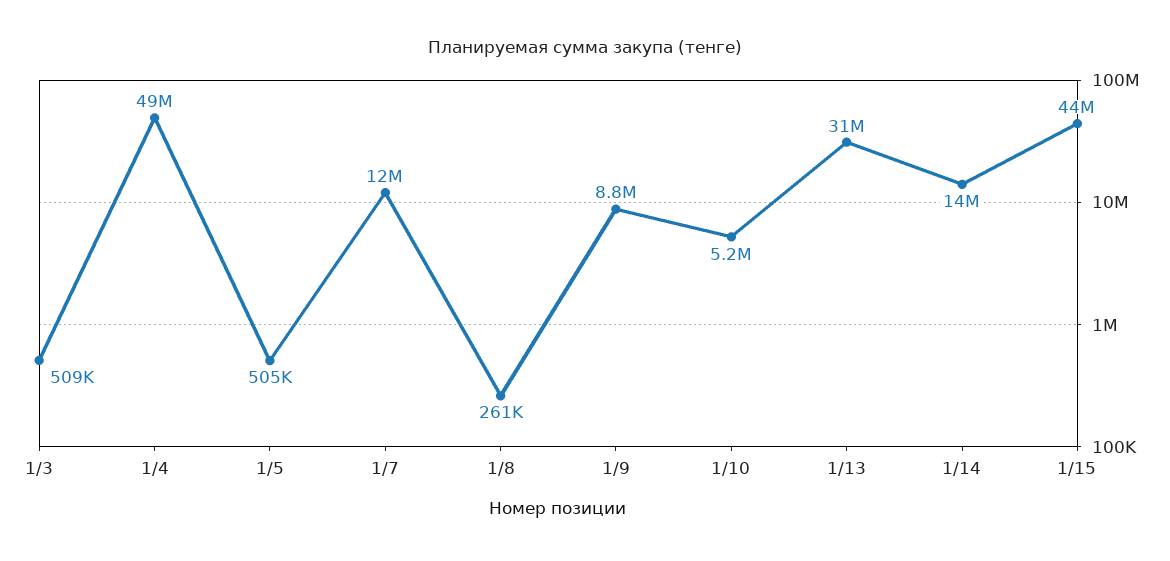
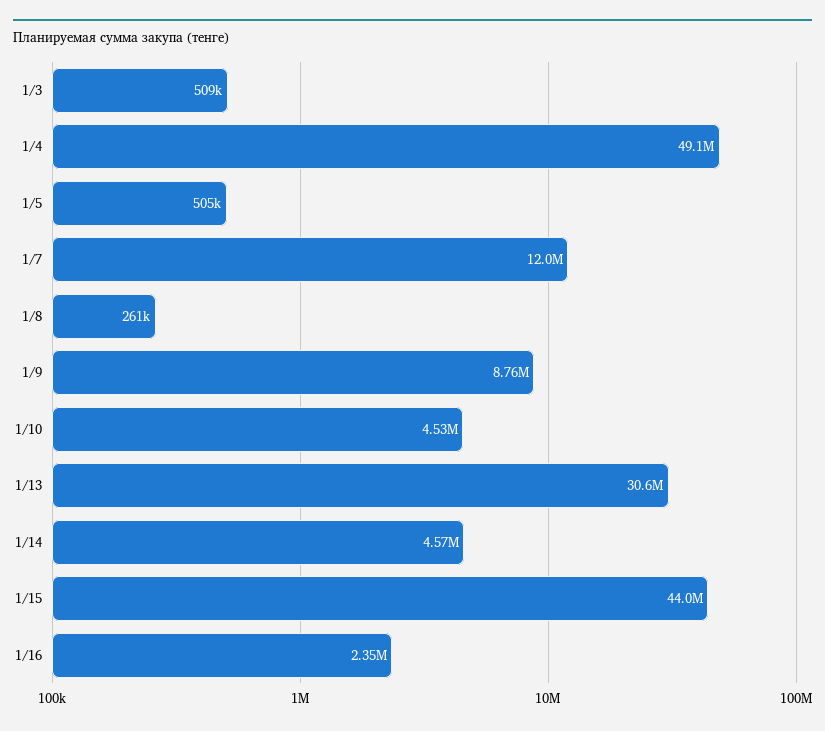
1/10: 5200000 -> 4530000
1/14: 14000000 -> 4570000
1/16: none -> 2350000

